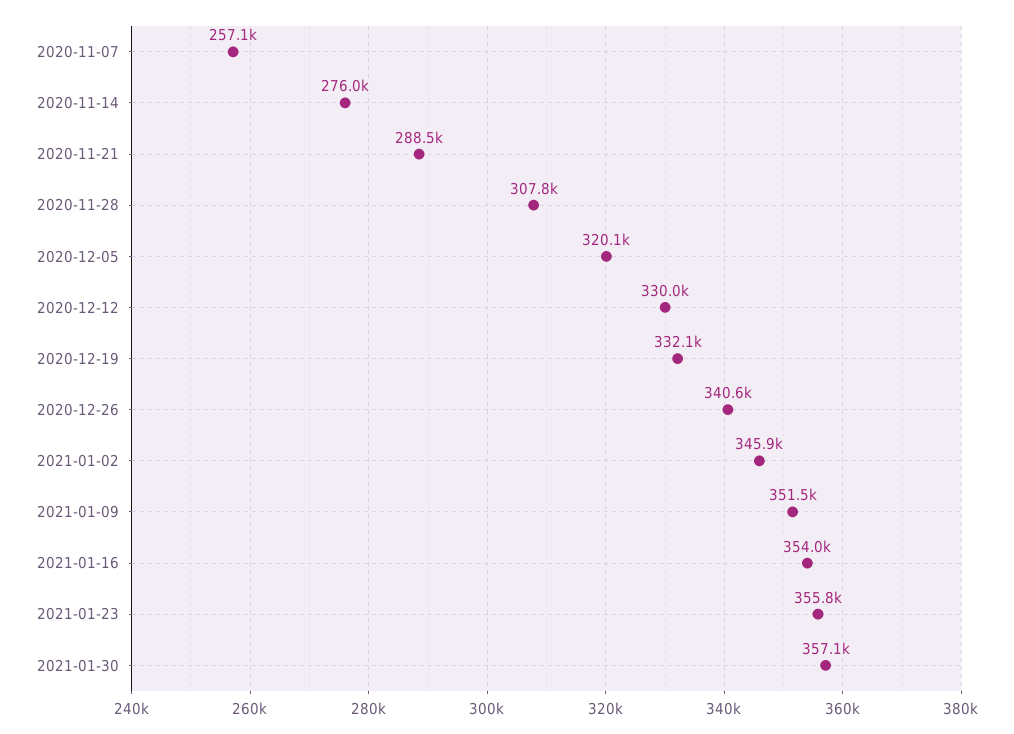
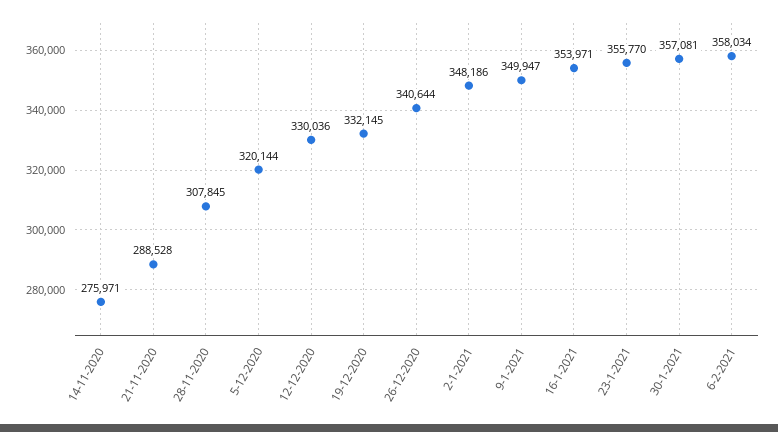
2020-11-07: 257100 -> none
2021-01-02: 345900 -> 348186
2021-01-09: 351500 -> 349947
6-2-2021: none -> 358034

